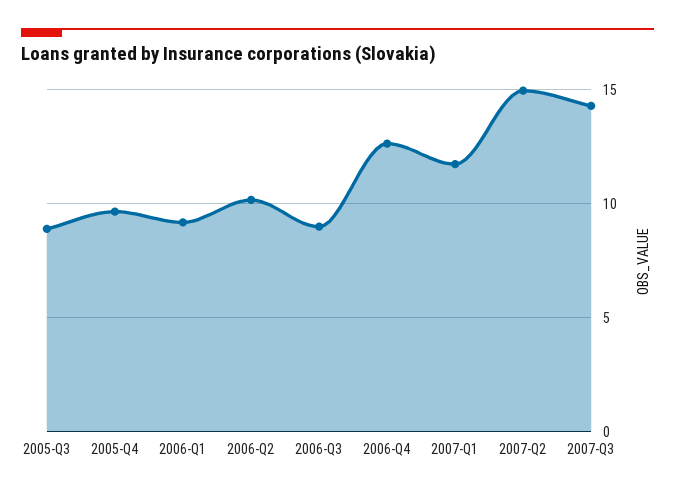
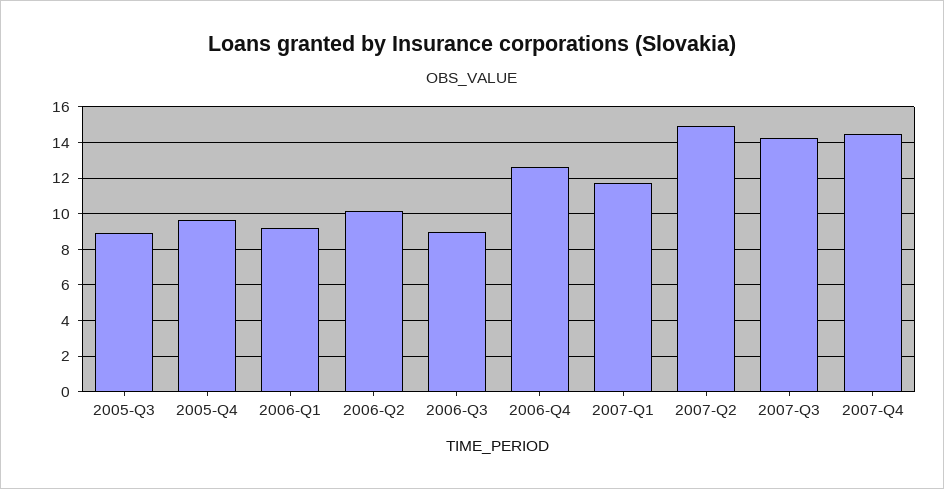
2007-Q4: none -> 14.5

